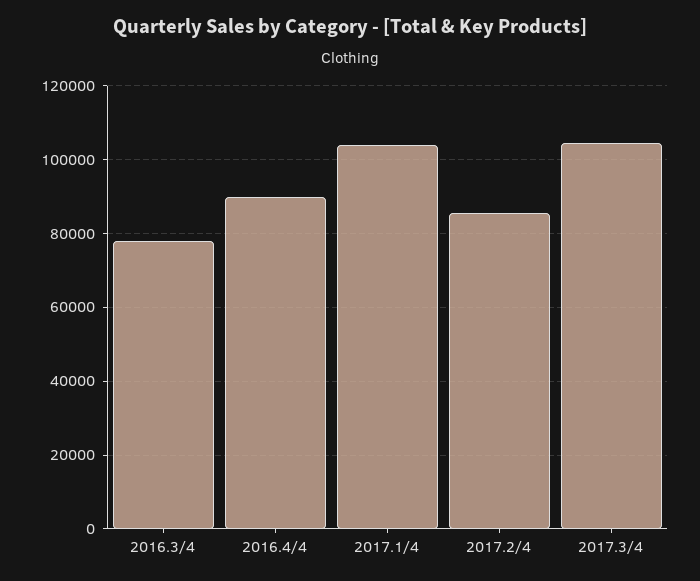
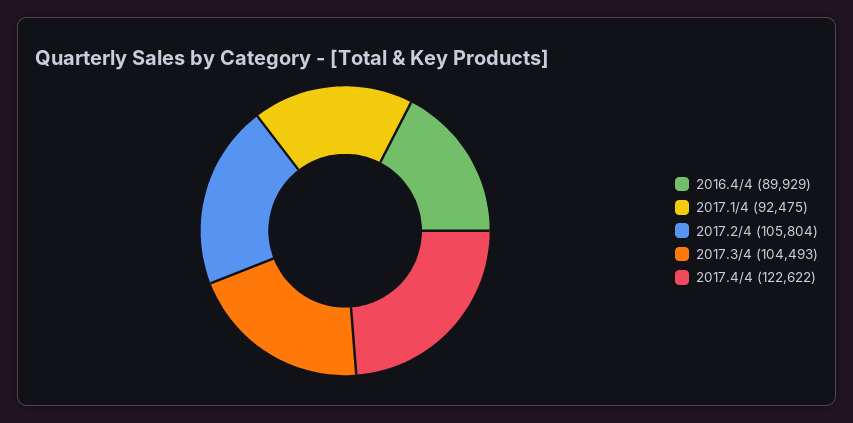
2016.3/4: 78000 -> none
2017.1/4: 104000 -> 92475
2017.2/4: 86000 -> 105804
2017.4/4: none -> 122622

